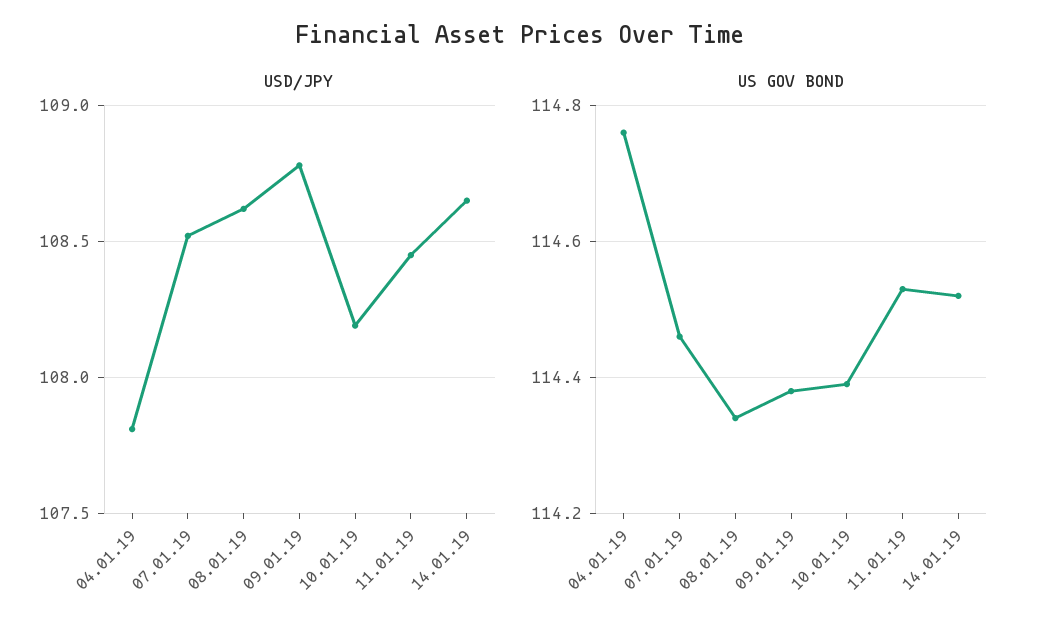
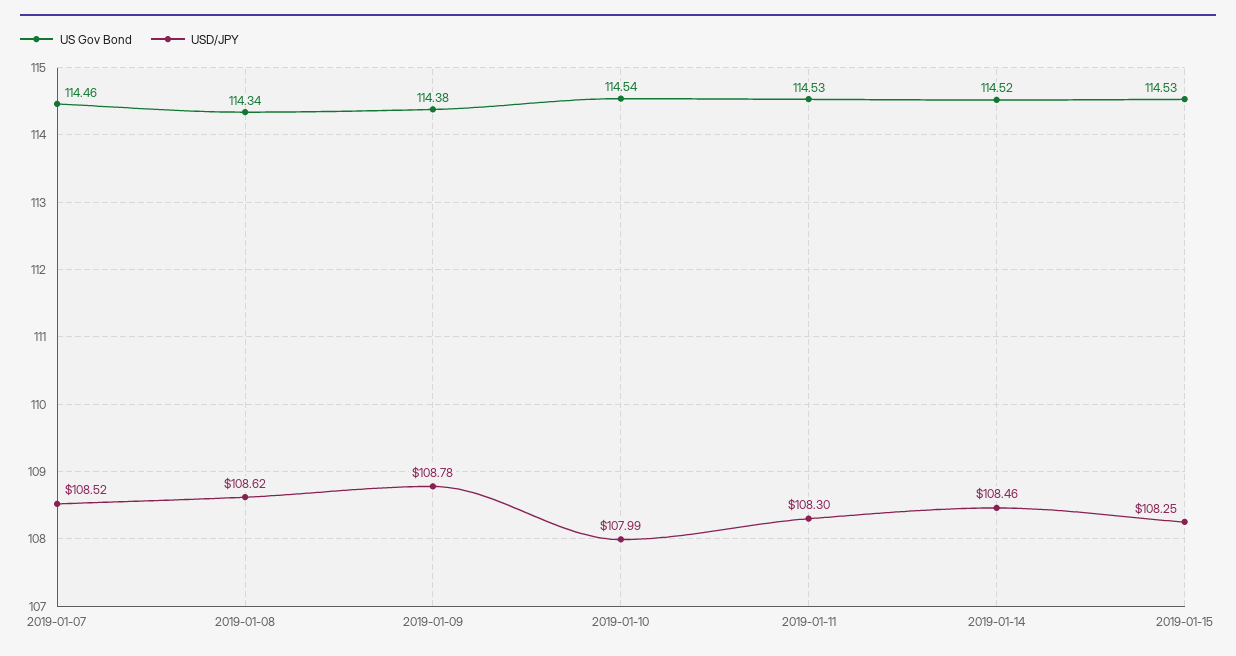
USD/JPY, 04.01.19: 107.8 -> none
USD/JPY, 10.01.19: 108.2 -> 107.99
USD/JPY, 11.01.19: 108.45 -> 108.3
USD/JPY, 14.01.19: 108.65 -> 108.46
US GOV BOND, 04.01.19: 114.75 -> none
US GOV BOND, 10.01.19: 114.4 -> 114.54
US GOV BOND, 2019-01-15: none -> 114.53
USD/JPY, 2019-01-15: none -> 108.25

